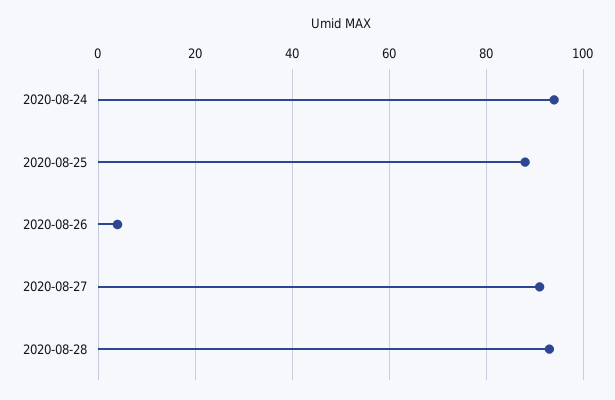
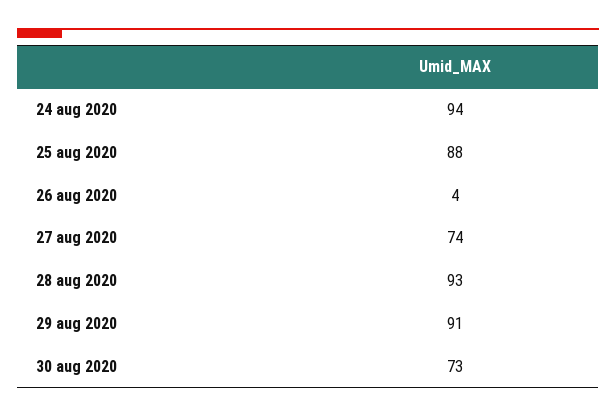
2020-08-27: 90 -> 74
29 aug 2020: none -> 91
30 aug 2020: none -> 73

